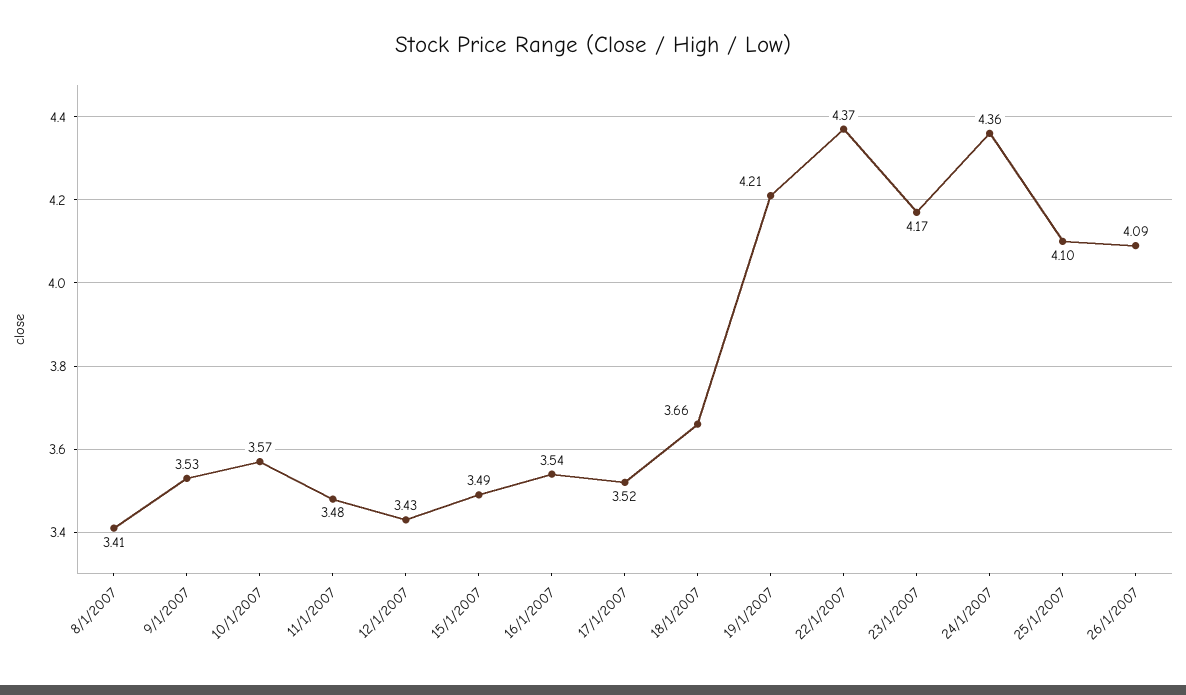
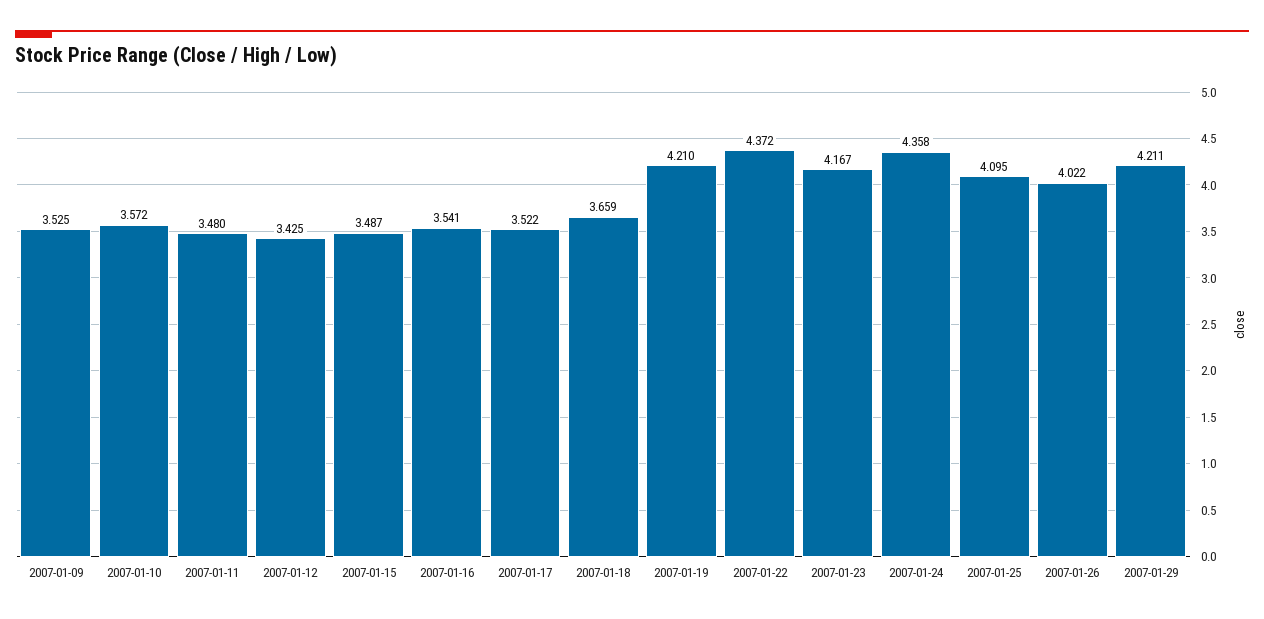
8/1/2007: 3.41 -> none
26/1/2007: 4.09 -> 4.022
2007-01-29: none -> 4.211

